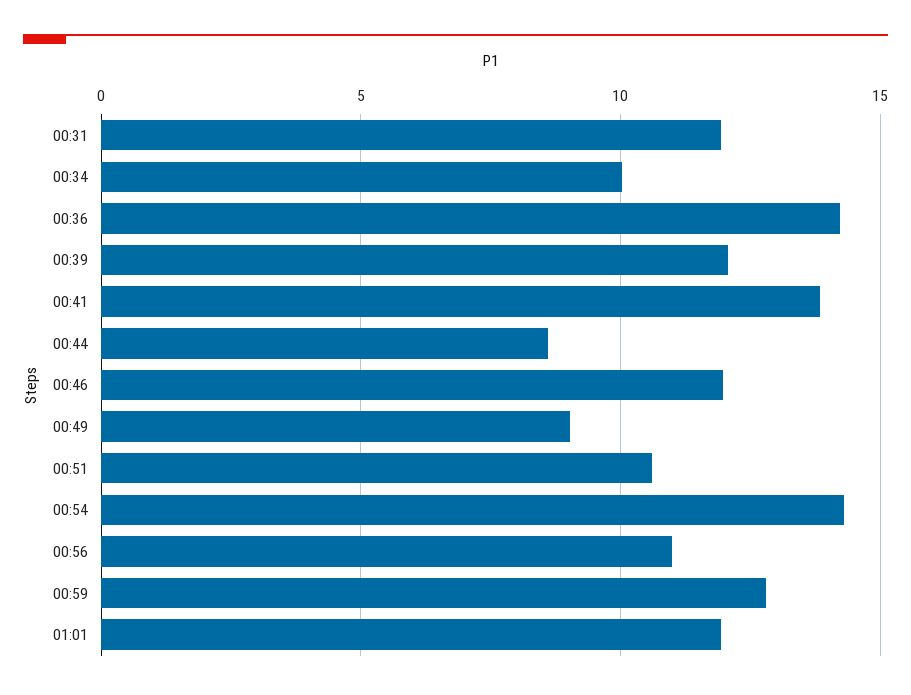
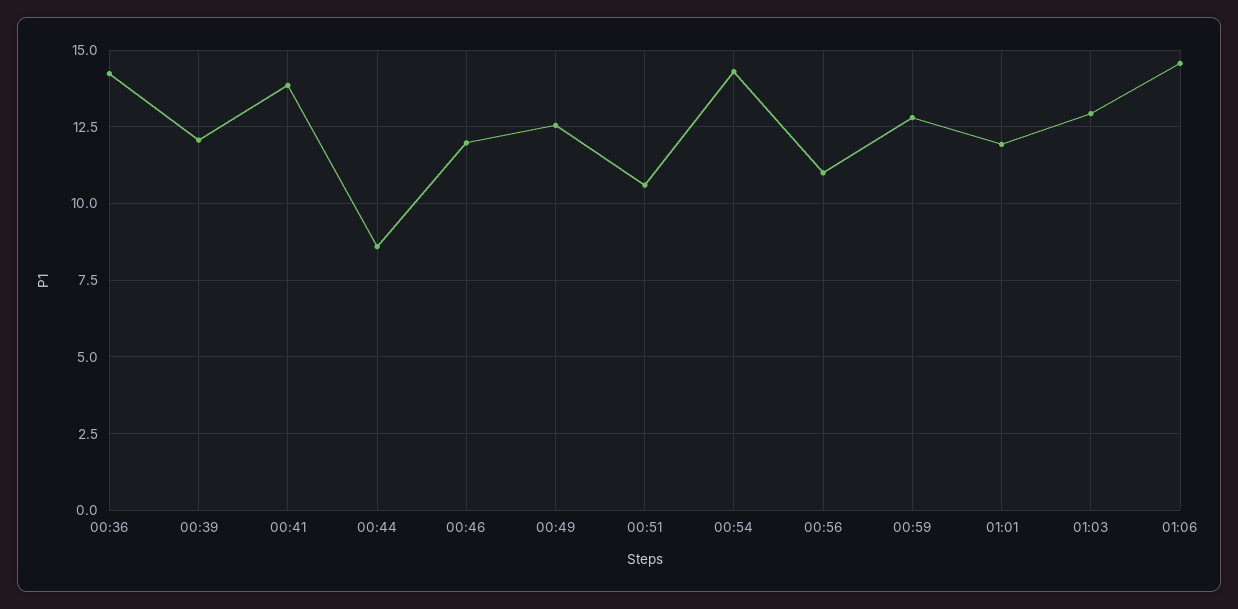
00:31: 12 -> none
00:34: 10 -> none
00:49: 9 -> 12.5
01:03: none -> 13
01:06: none -> 14.5

